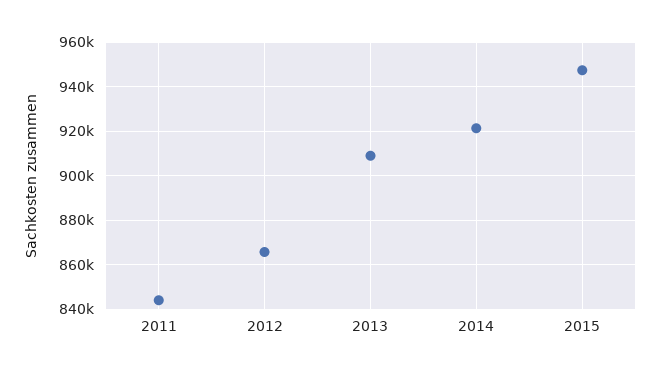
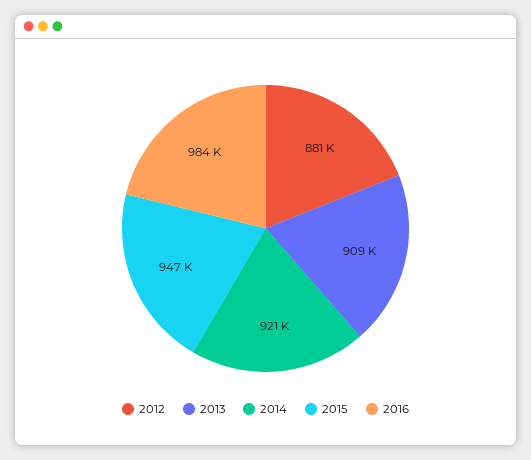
2011: 845000 -> none
2012: 865000 -> 881000
2016: none -> 984000

